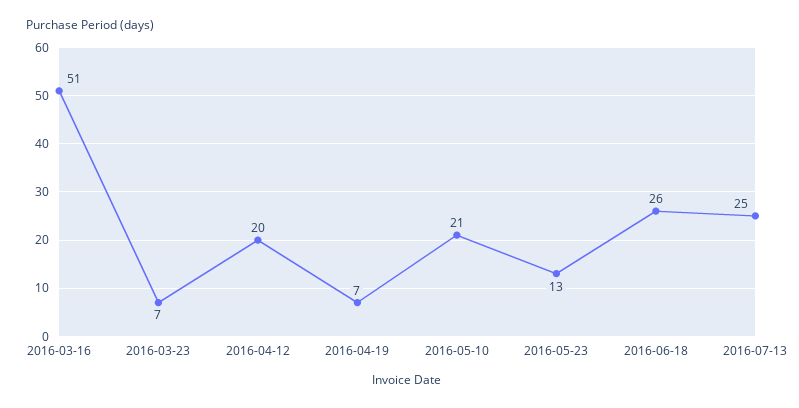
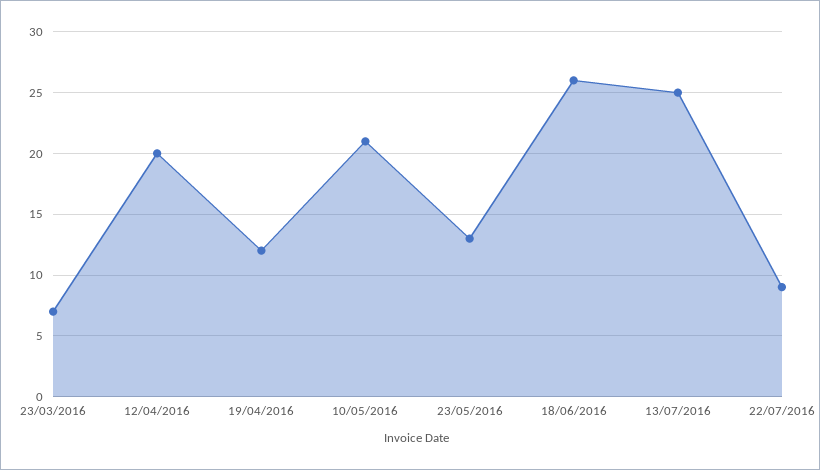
2016-03-16: 51 -> none
2016-04-19: 7 -> 12
22/07/2016: none -> 9

